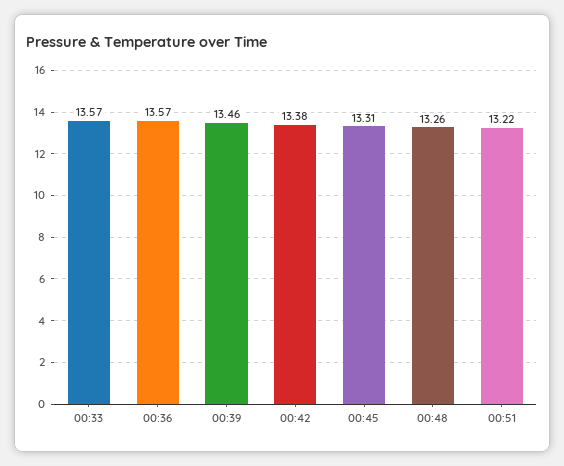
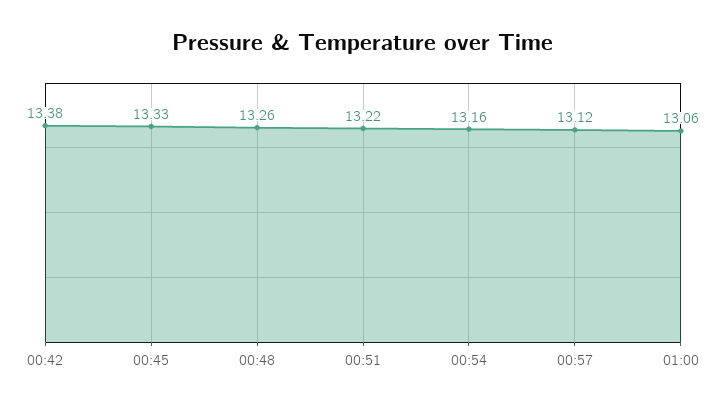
00:33: 13.57 -> none
00:36: 13.57 -> none
00:39: 13.46 -> none
00:45: 13.31 -> 13.33
00:54: none -> 13.16
00:57: none -> 13.12
01:00: none -> 13.06

